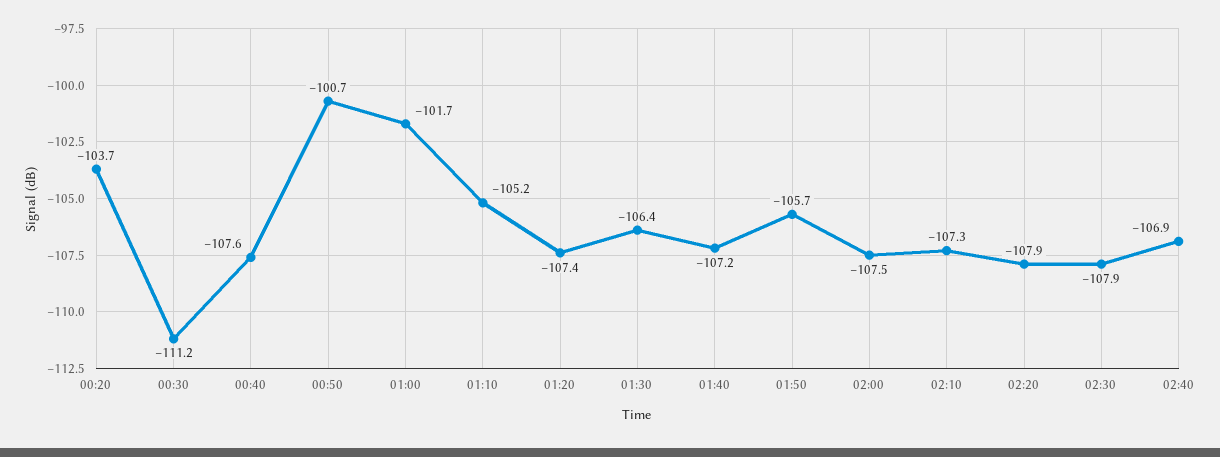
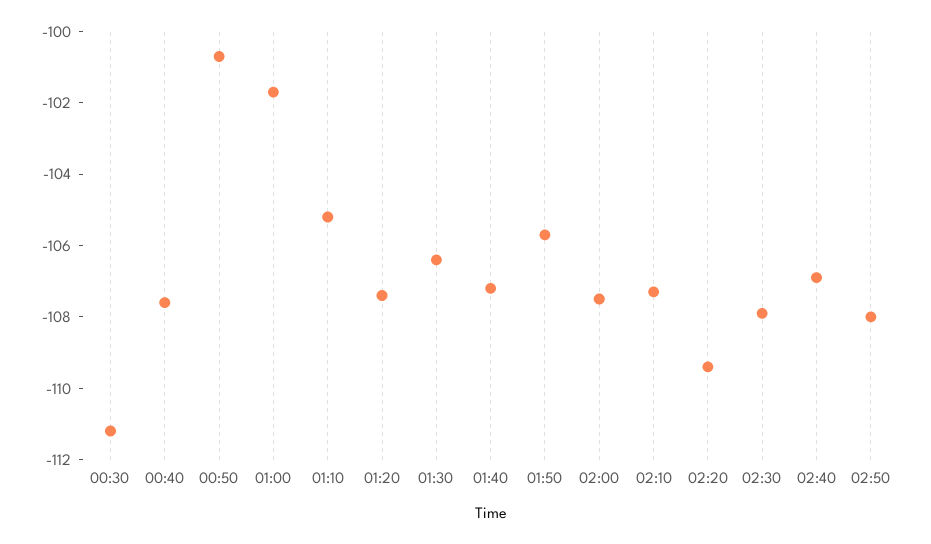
00:20: -103.7 -> none
02:20: -107.9 -> -109.5
02:50: none -> -108

